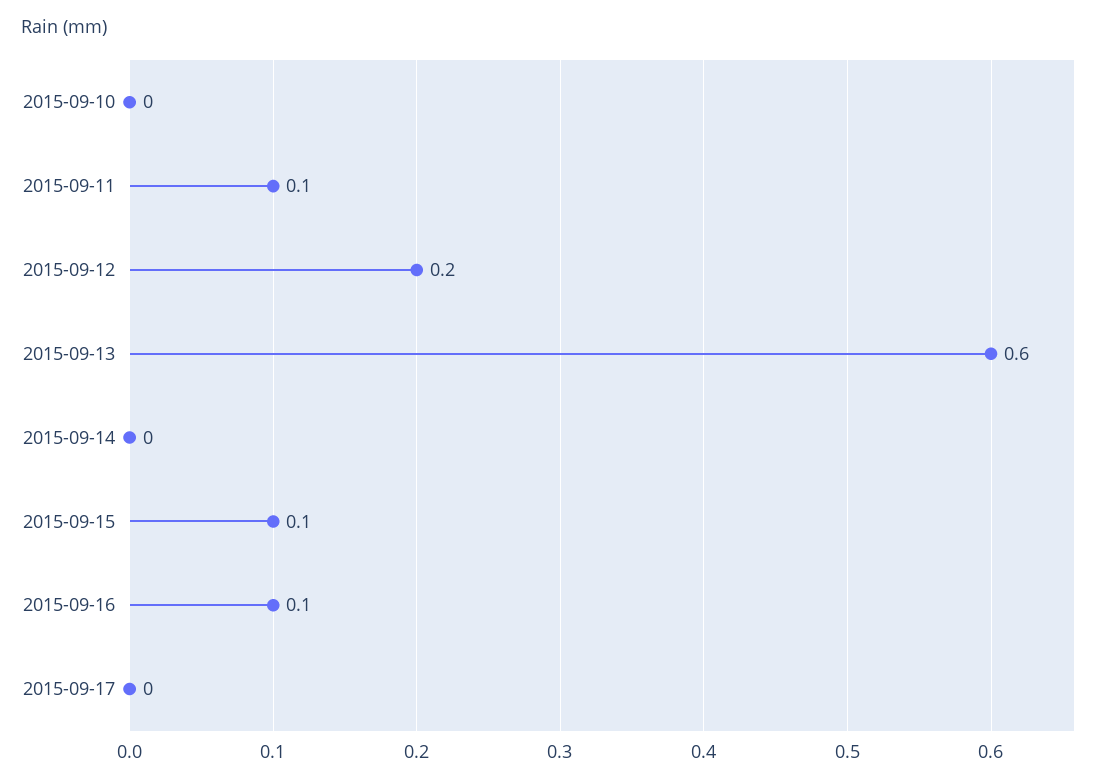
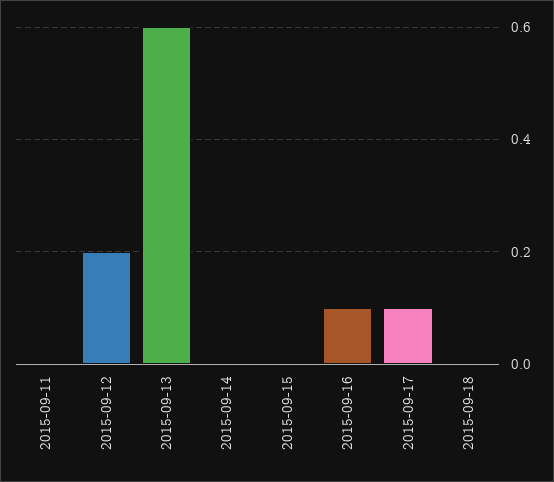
2015-09-10: 0 -> none
2015-09-11: 0.1 -> 0
2015-09-15: 0.1 -> 0
2015-09-17: 0 -> 0.1
2015-09-18: none -> 0

